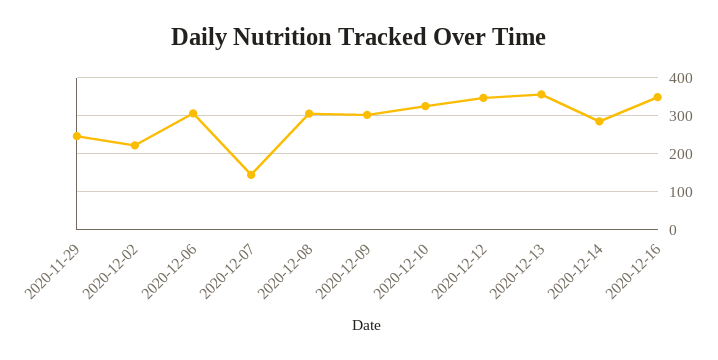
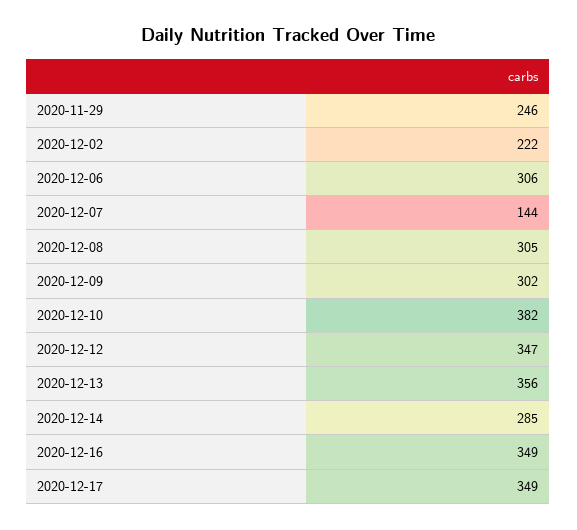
2020-12-10: 320 -> 382
2020-12-17: none -> 349

